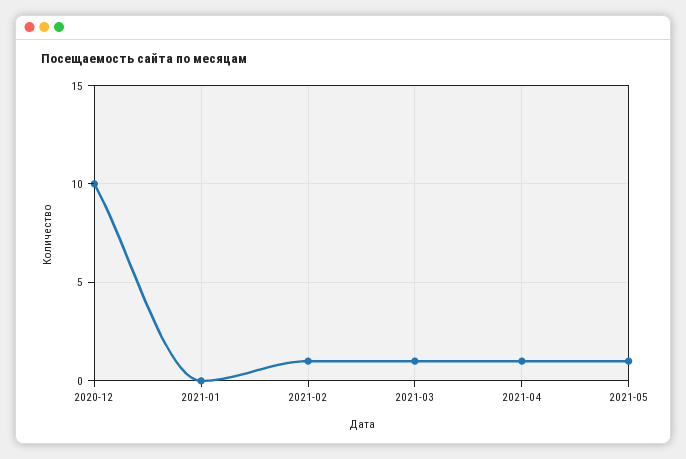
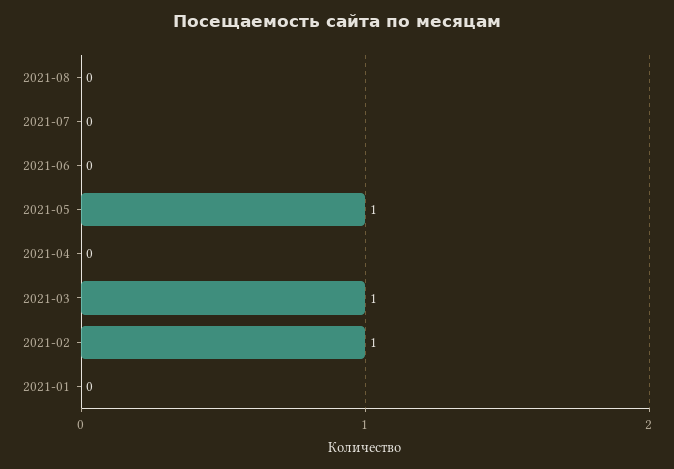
2020-12: 10 -> none
2021-04: 1 -> 0
2021-08: none -> 0
2021-07: none -> 0
2021-06: none -> 0

